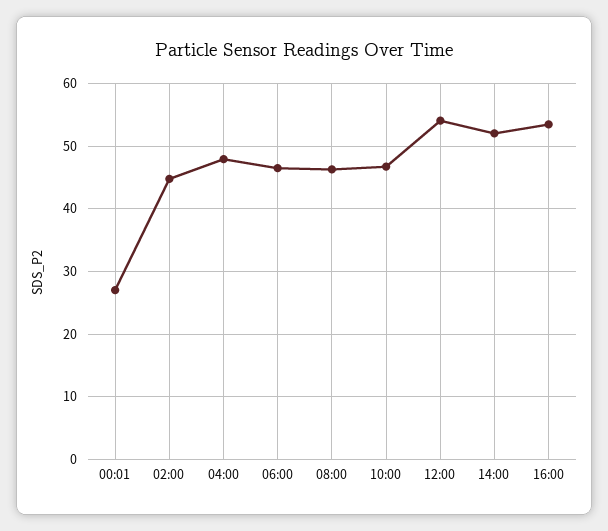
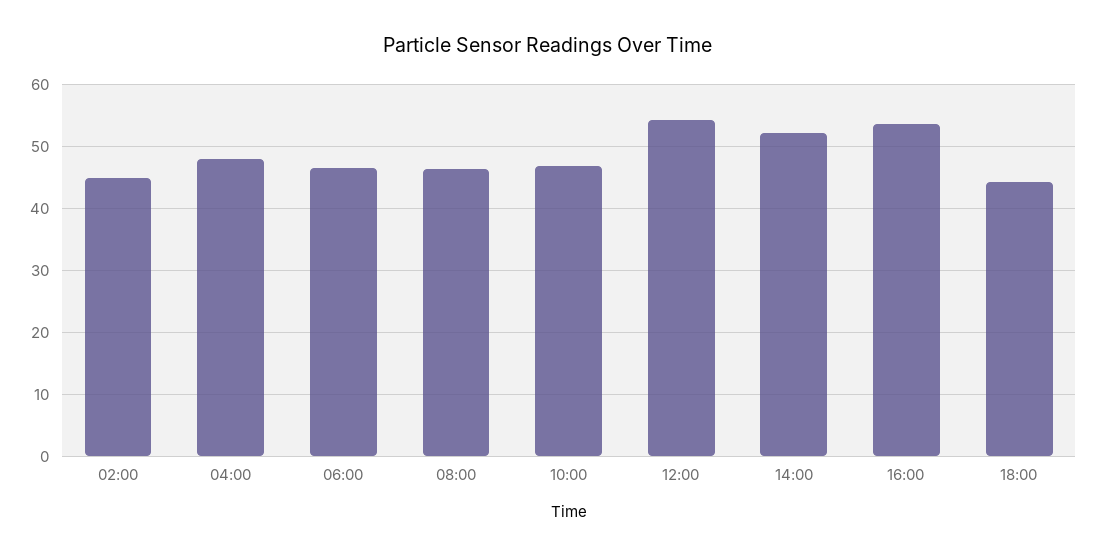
00:01: 27 -> none
18:00: none -> 44

